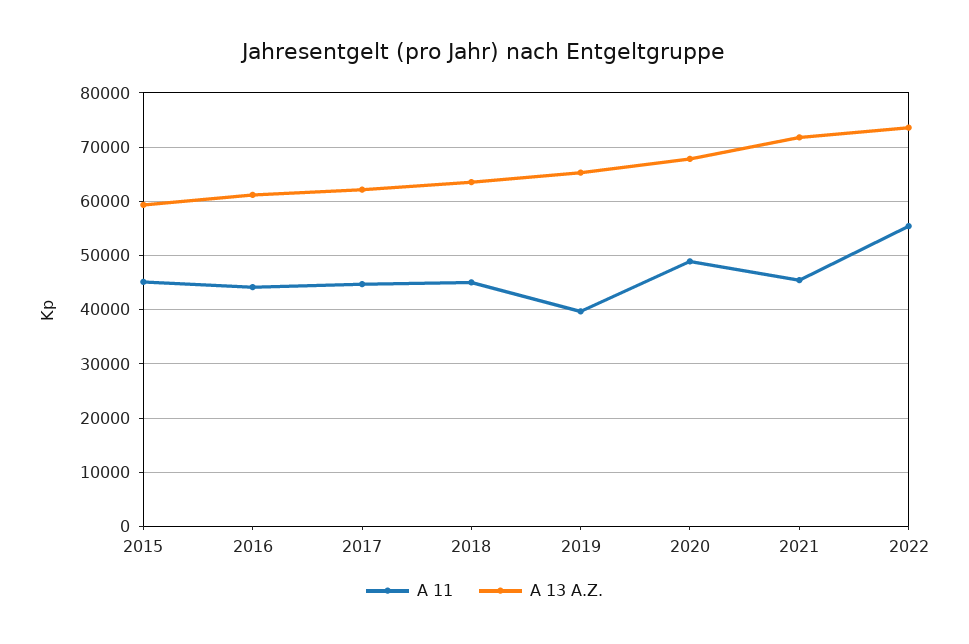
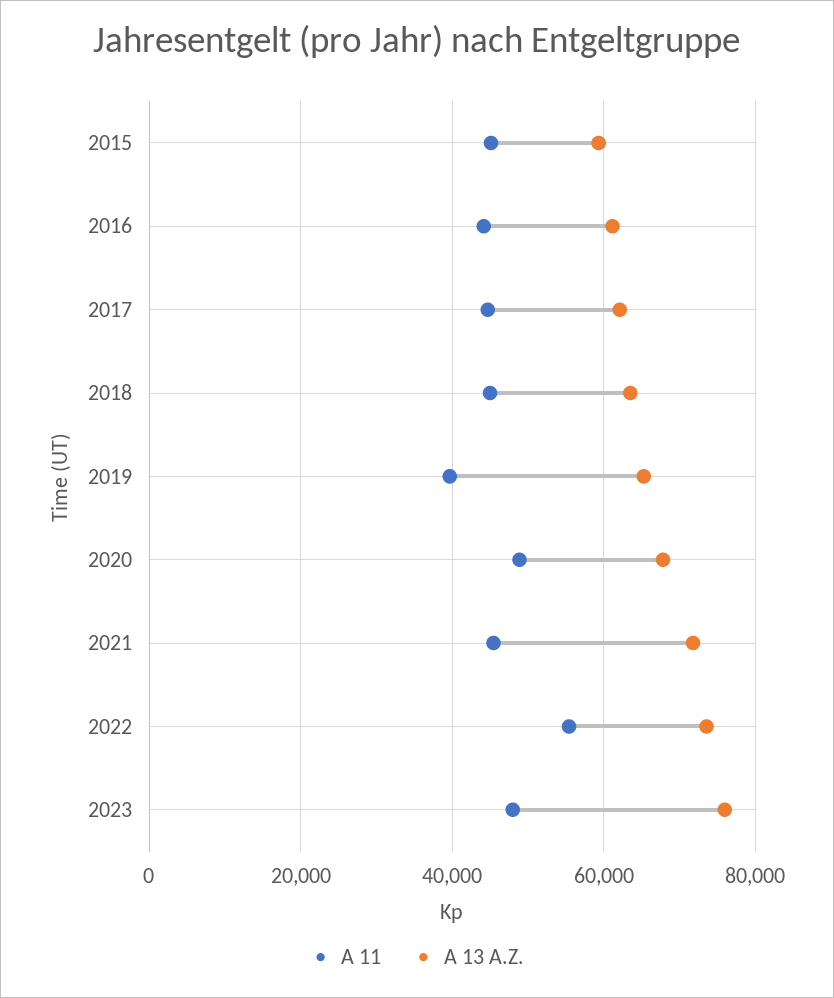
A 11, 2023: none -> 48000
A 13 A.Z., 2023: none -> 76000

